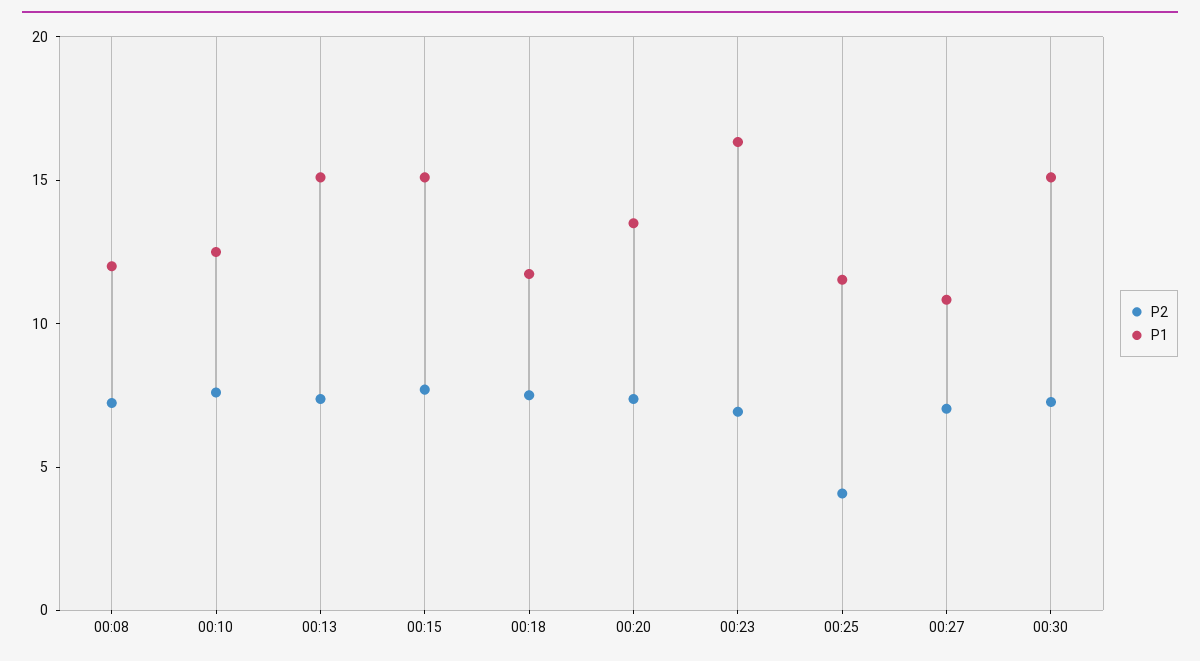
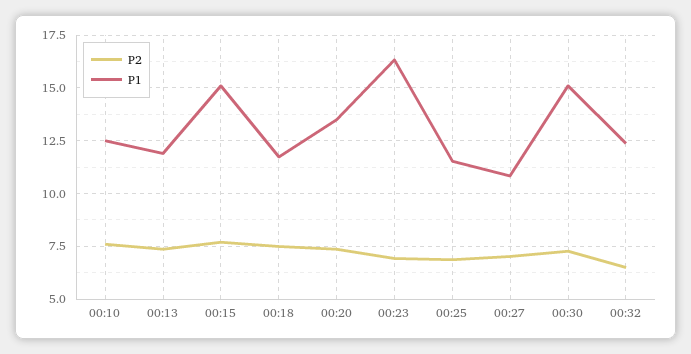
P2, 00:08: 7 -> none
P1, 00:08: 12 -> none
P1, 00:13: 15 -> 12
P2, 00:25: 4 -> 7
P2, 00:32: none -> 6.5
P1, 00:32: none -> 12.5

